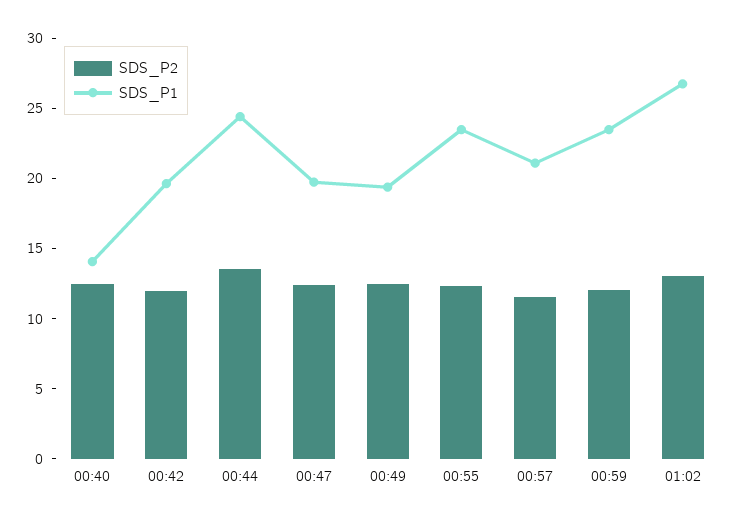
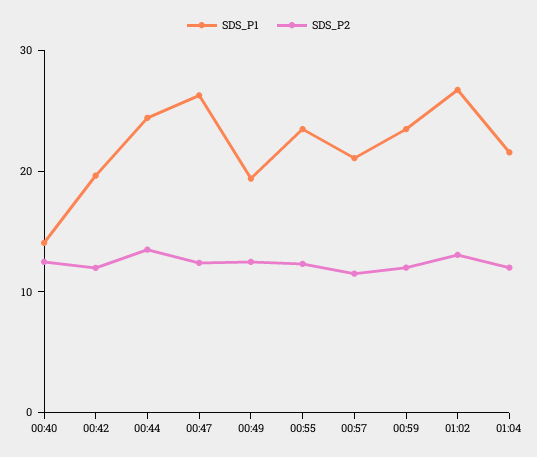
SDS_P1, 00:47: 20 -> 26
SDS_P1, 01:04: none -> 22
SDS_P2, 01:04: none -> 12

